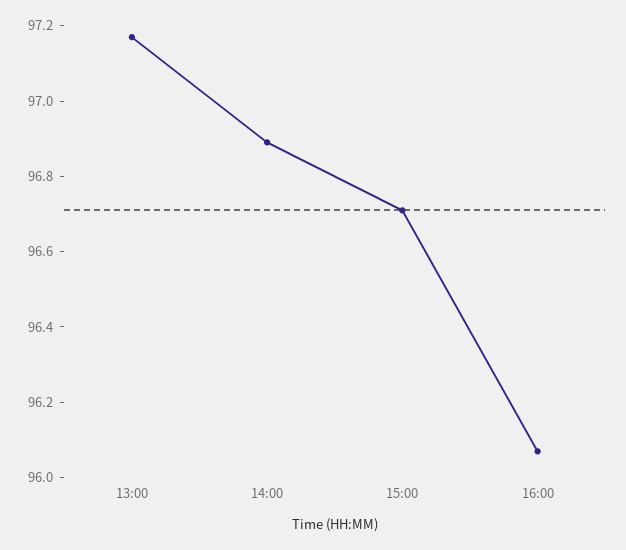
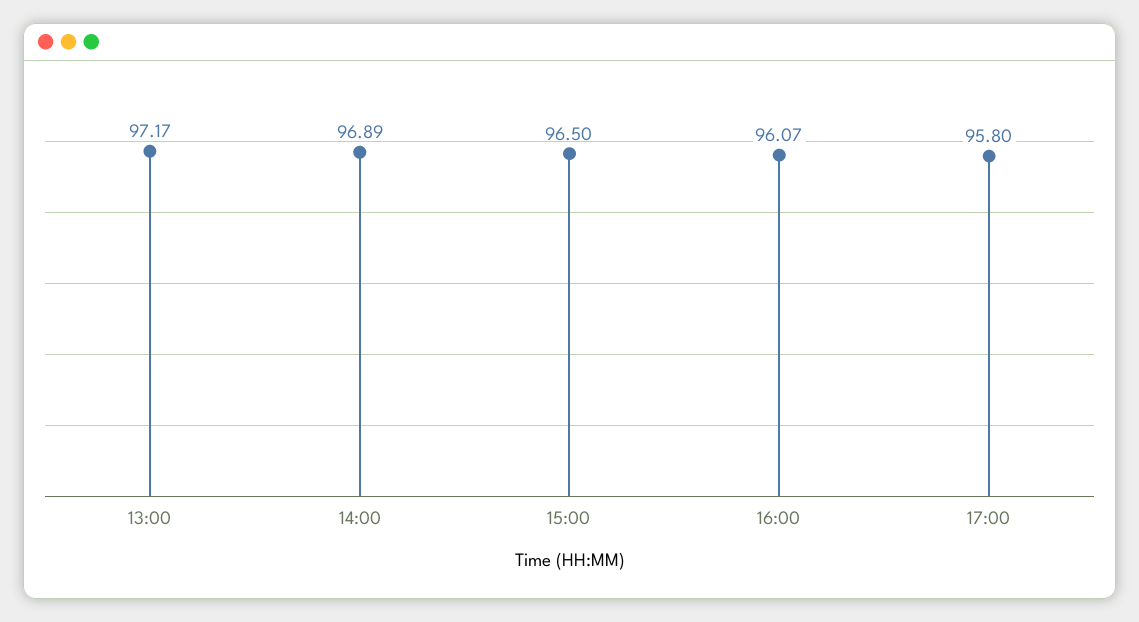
15:00: 96.7 -> 96.5
17:00: none -> 95.8

